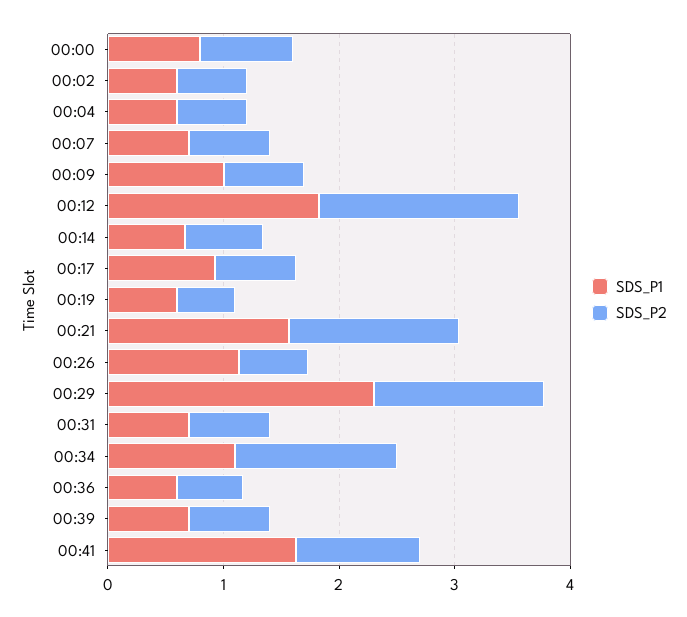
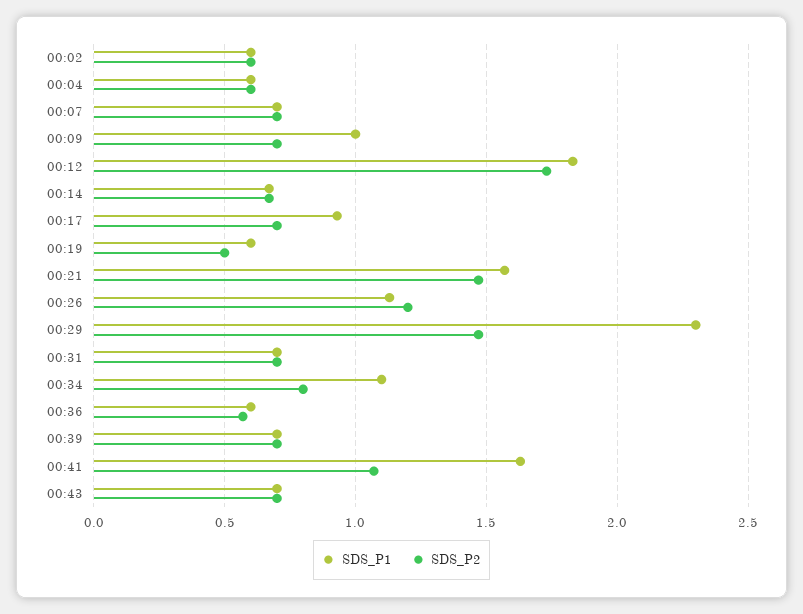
SDS_P1, 00:00: 0.8 -> none
SDS_P2, 00:00: 0.8 -> none
SDS_P2, 00:26: 0.6 -> 1.2
SDS_P2, 00:34: 1.4 -> 0.8
SDS_P1, 00:43: none -> 0.7
SDS_P2, 00:43: none -> 0.7

